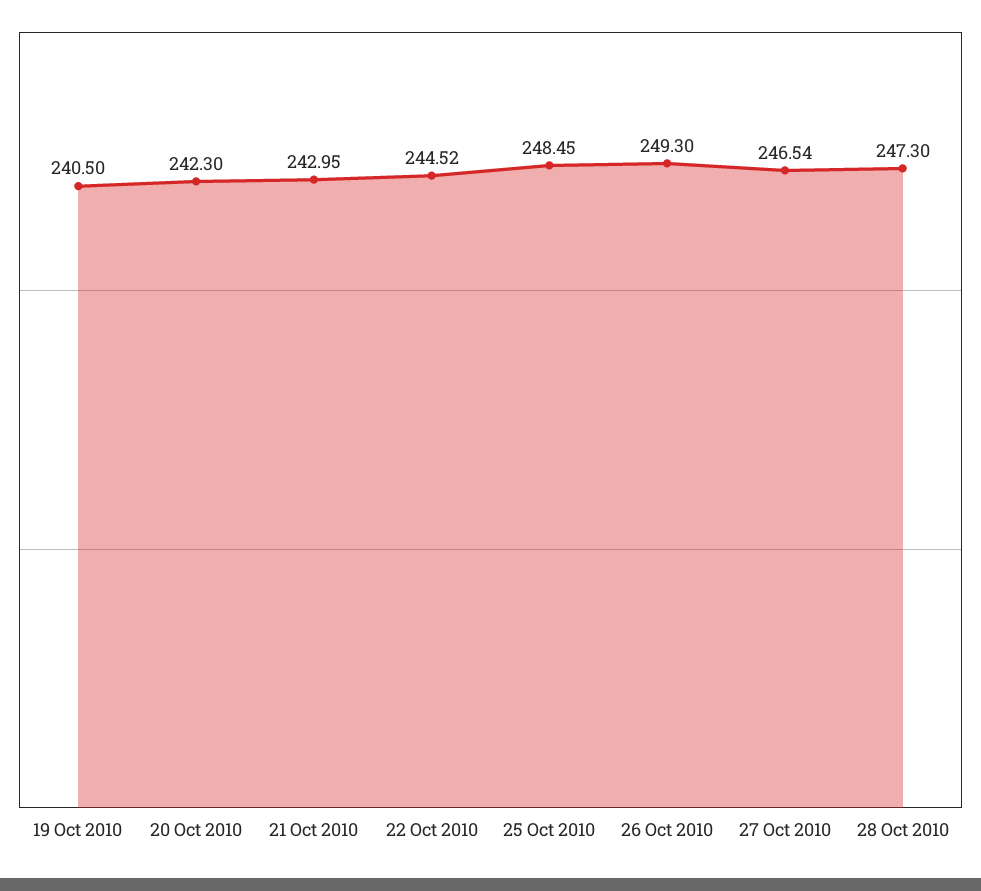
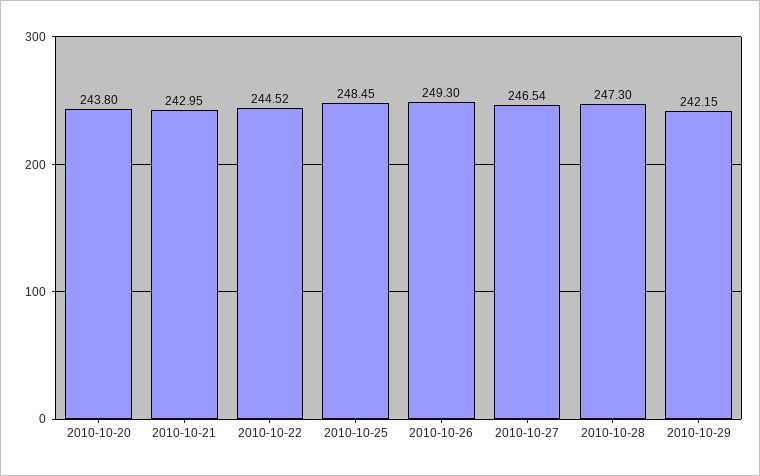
19 Oct 2010: 240.5 -> none
20 Oct 2010: 242.3 -> 243.8
2010-10-29: none -> 242.15

